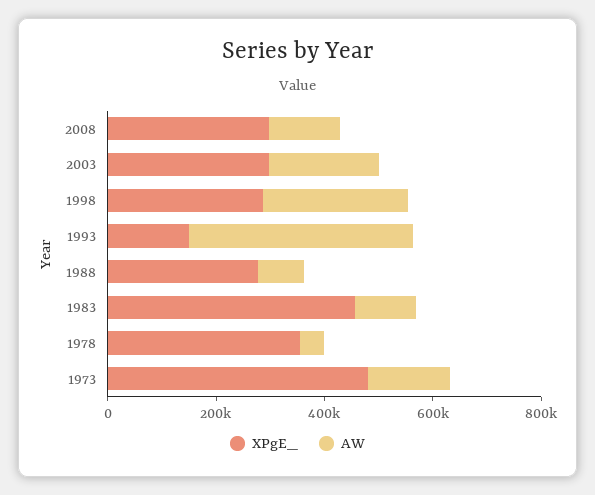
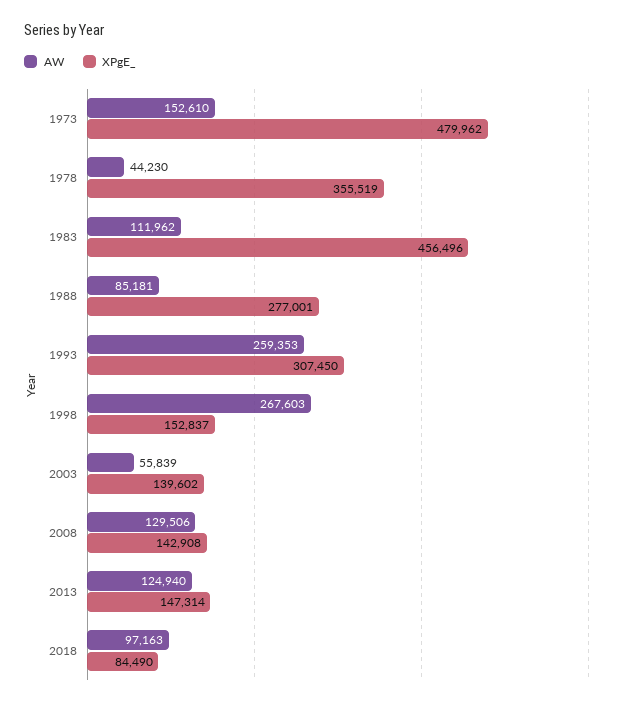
XPgE_, 2008: 300000 -> 142908
XPgE_, 2003: 300000 -> 139602
AW, 2003: 200000 -> 55839
XPgE_, 1998: 300000 -> 152837
XPgE_, 1993: 150000 -> 307450
AW, 1993: 400000 -> 259353
AW, 2013: none -> 124940
XPgE_, 2013: none -> 147314
AW, 2018: none -> 97163
XPgE_, 2018: none -> 84490

